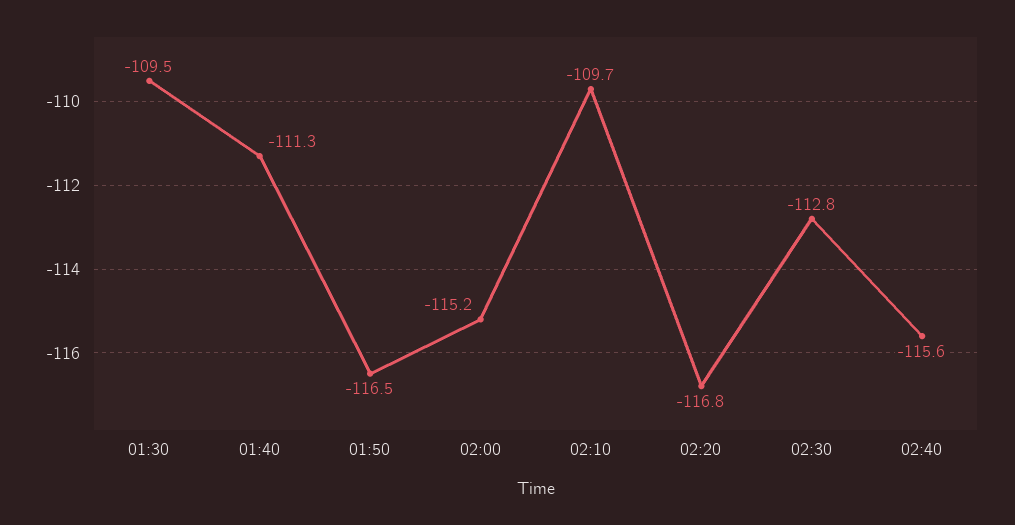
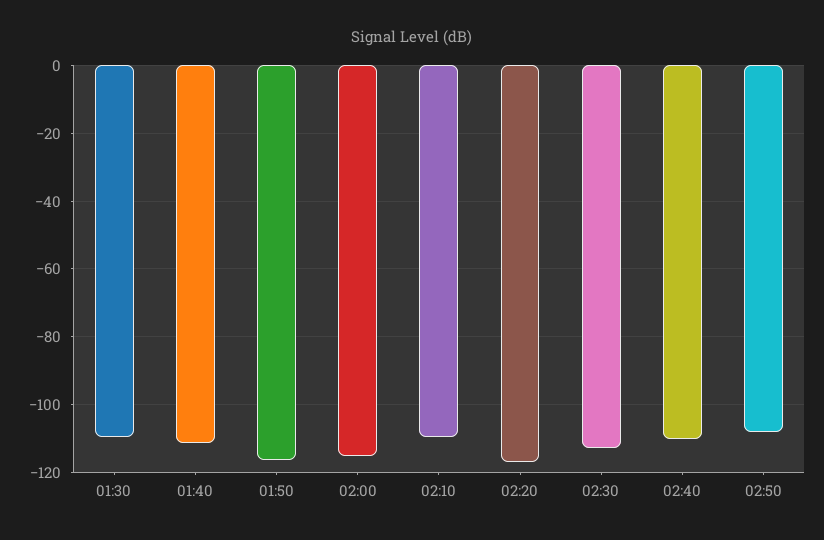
02:40: -115.6 -> -110
02:50: none -> -108

